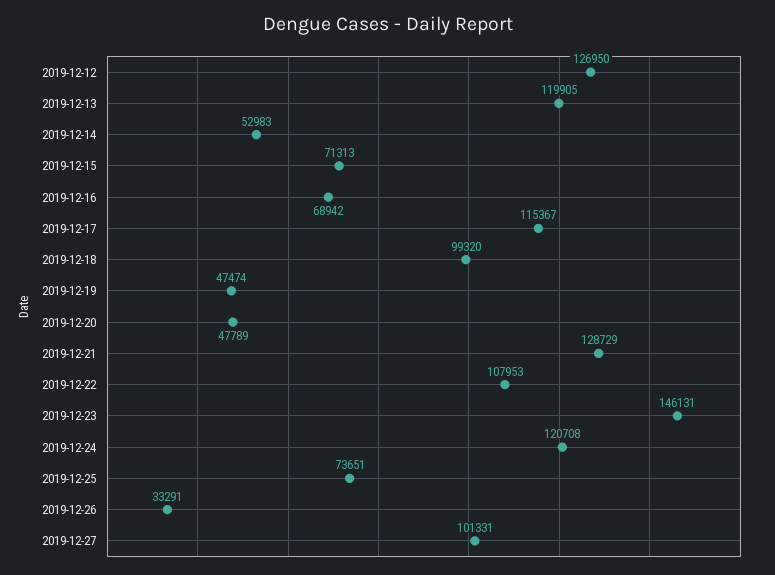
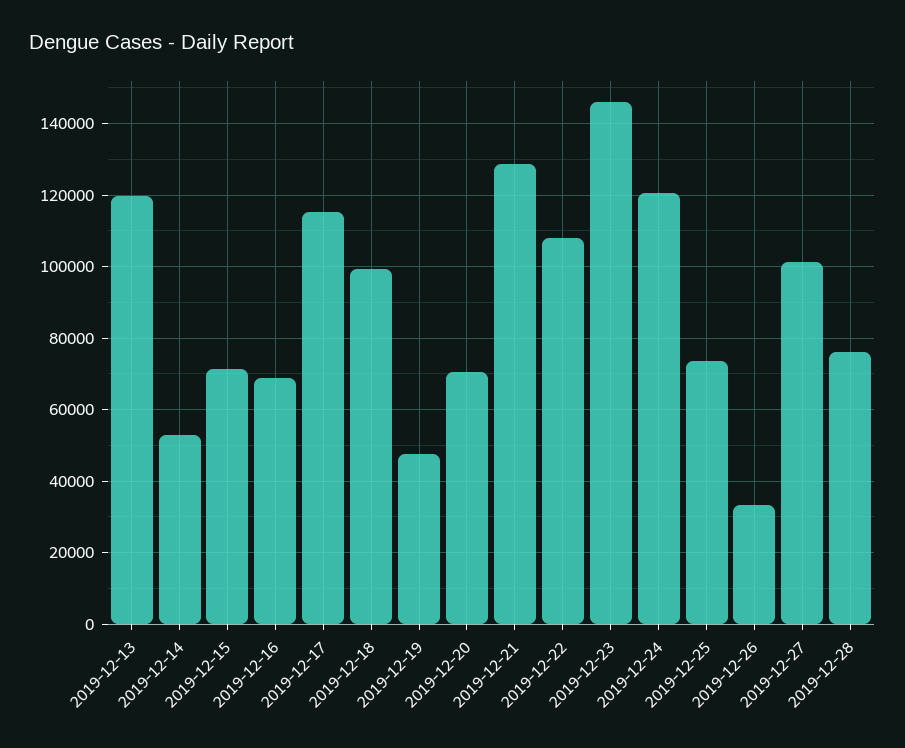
2019-12-12: 126950 -> none
2019-12-20: 47789 -> 70000
2019-12-28: none -> 76000

